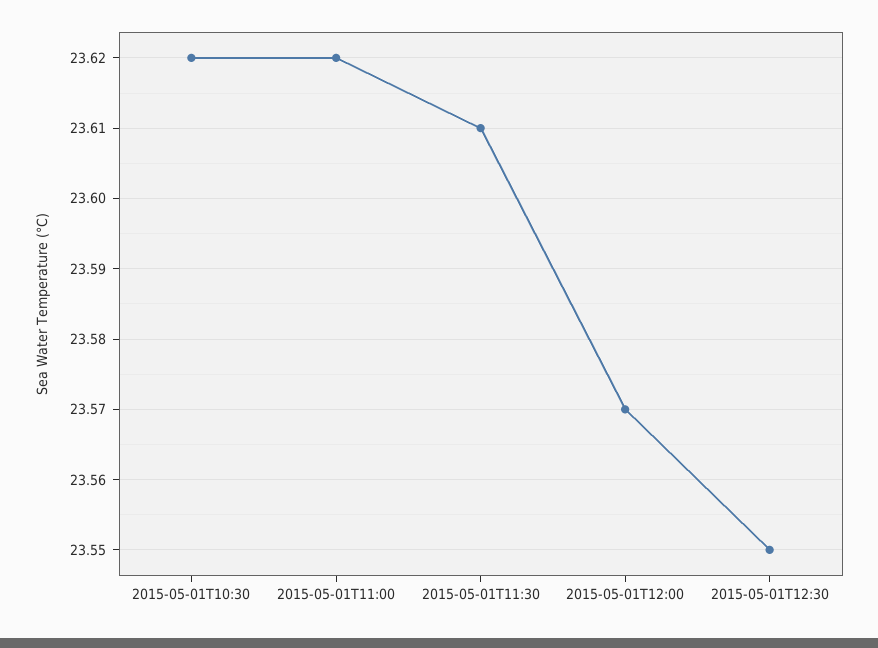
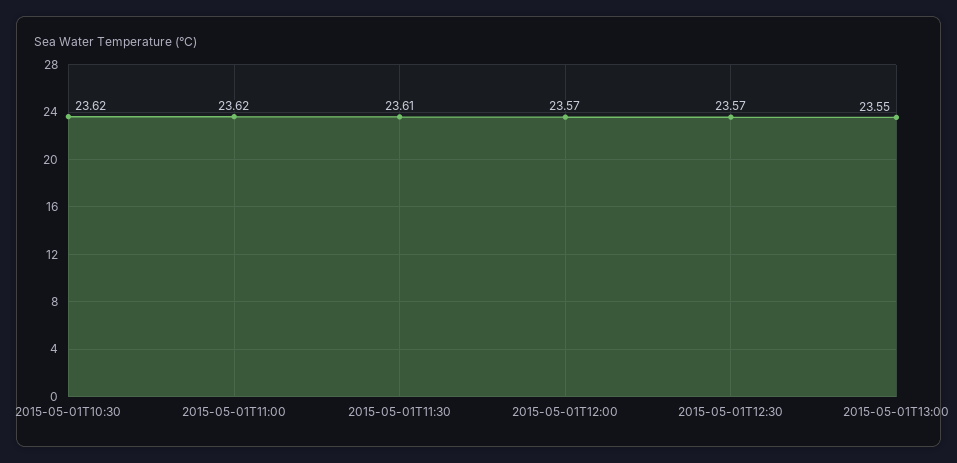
2015-05-01T12:30: 23.55 -> 23.57
2015-05-01T13:00: none -> 23.55

